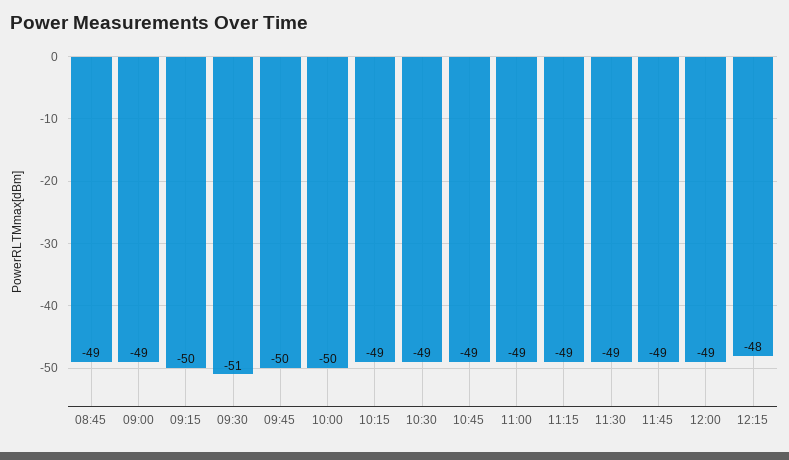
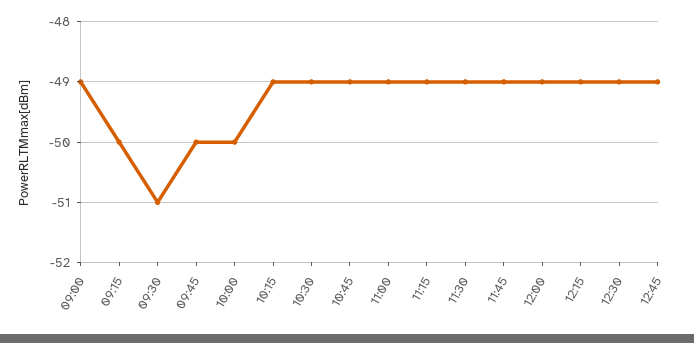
08:45: -49 -> none
12:15: -48 -> -49
12:30: none -> -49
12:45: none -> -49

